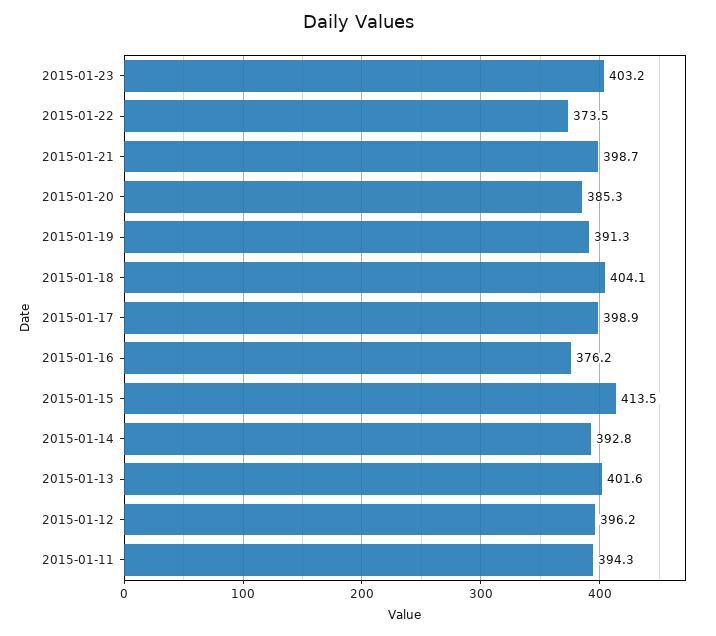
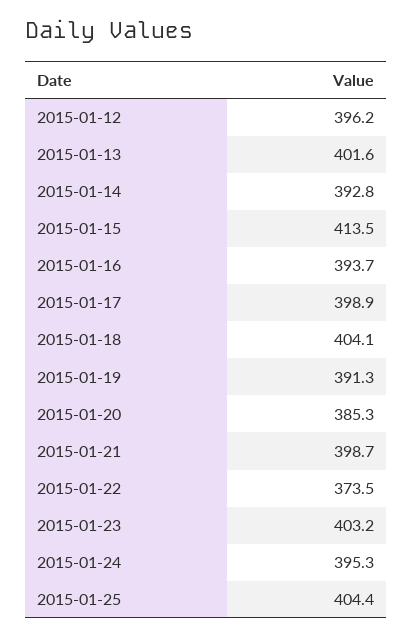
2015-01-16: 376.2 -> 393.7
2015-01-11: 394.3 -> none
2015-01-24: none -> 395.3
2015-01-25: none -> 404.4

